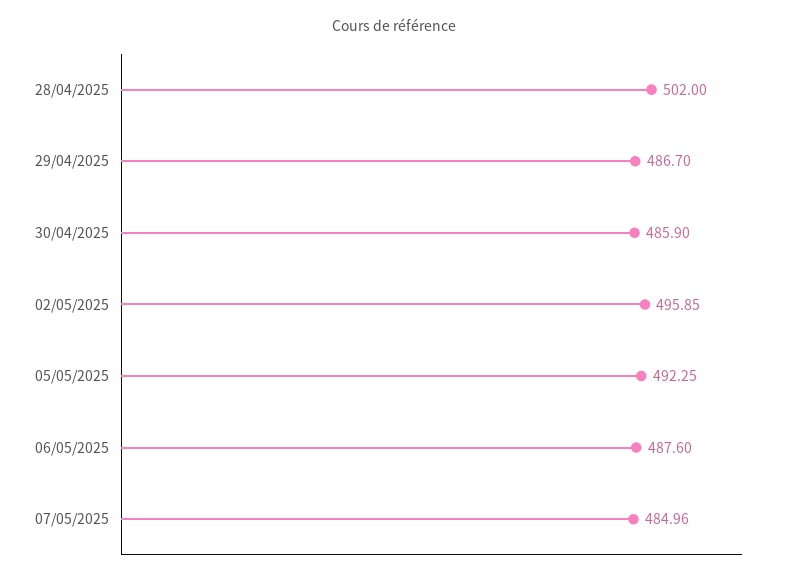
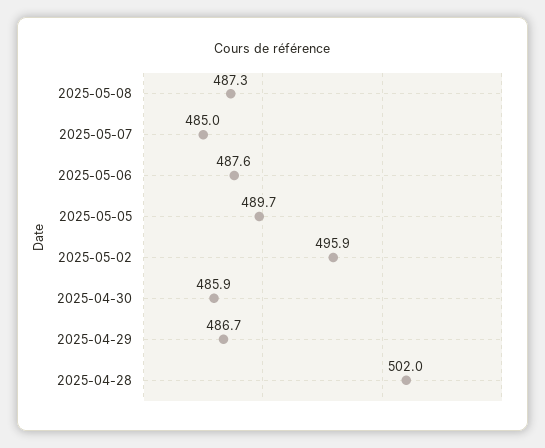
05/05/2025: 492.25 -> 489.7
2025-05-08: none -> 487.3

